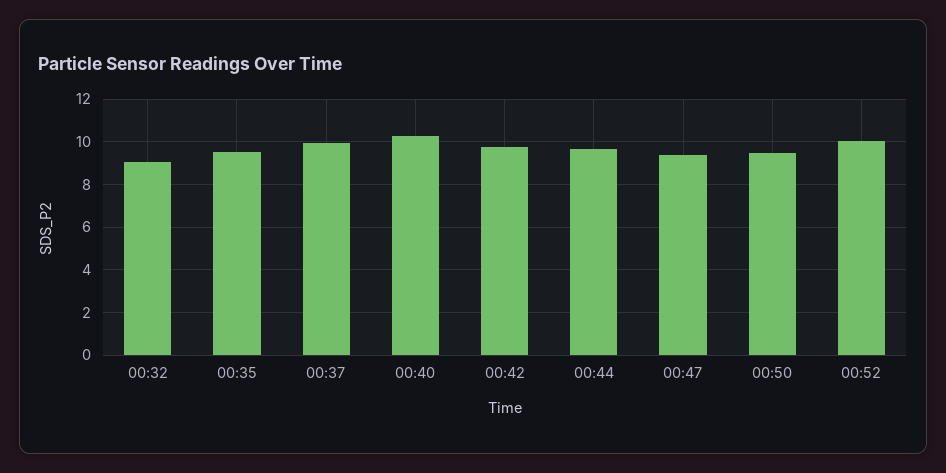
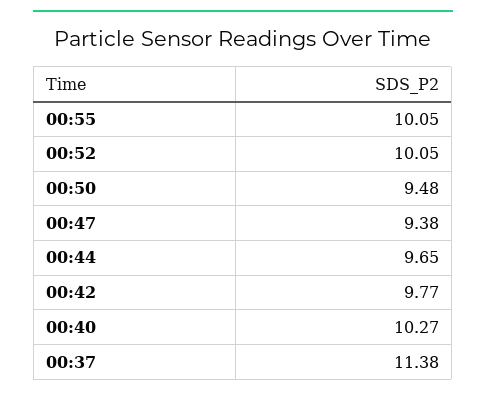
00:32: 9 -> none
00:35: 9.5 -> none
00:37: 10 -> 11.38
00:55: none -> 10.05

